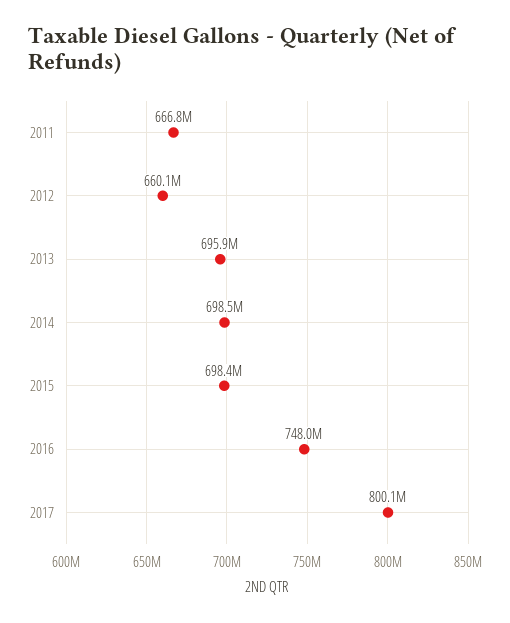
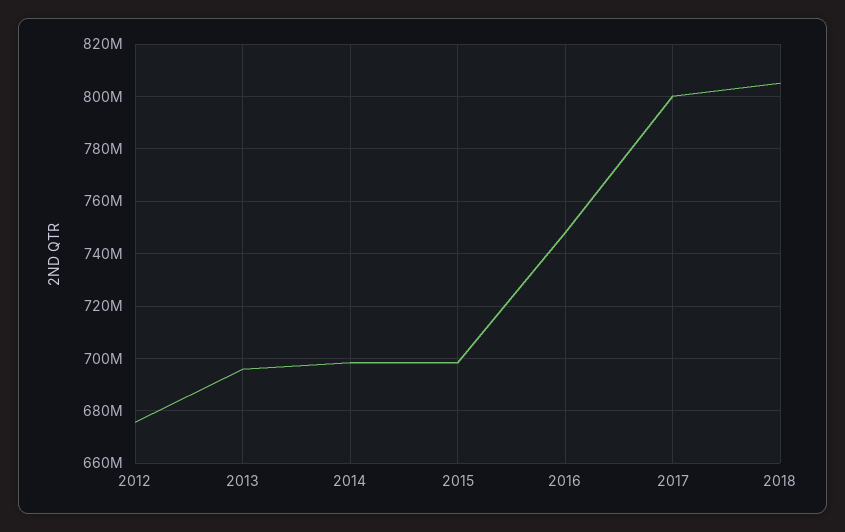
2011: 666800000 -> none
2012: 660100000 -> 675000000
2018: none -> 805000000

